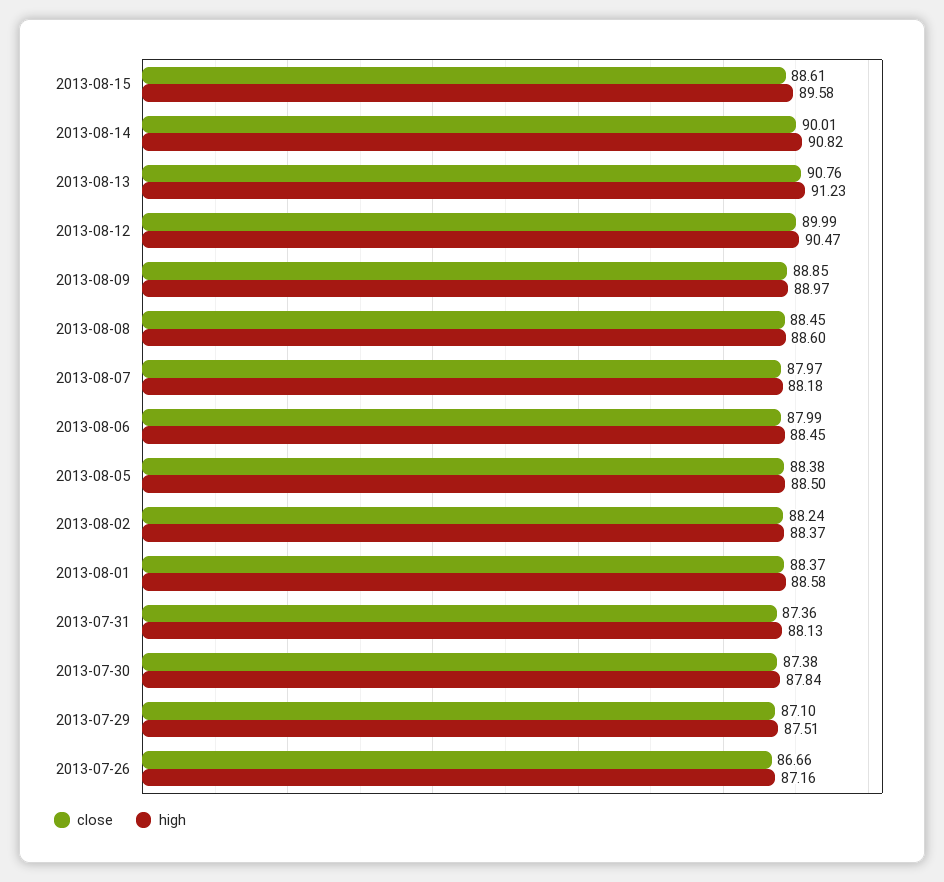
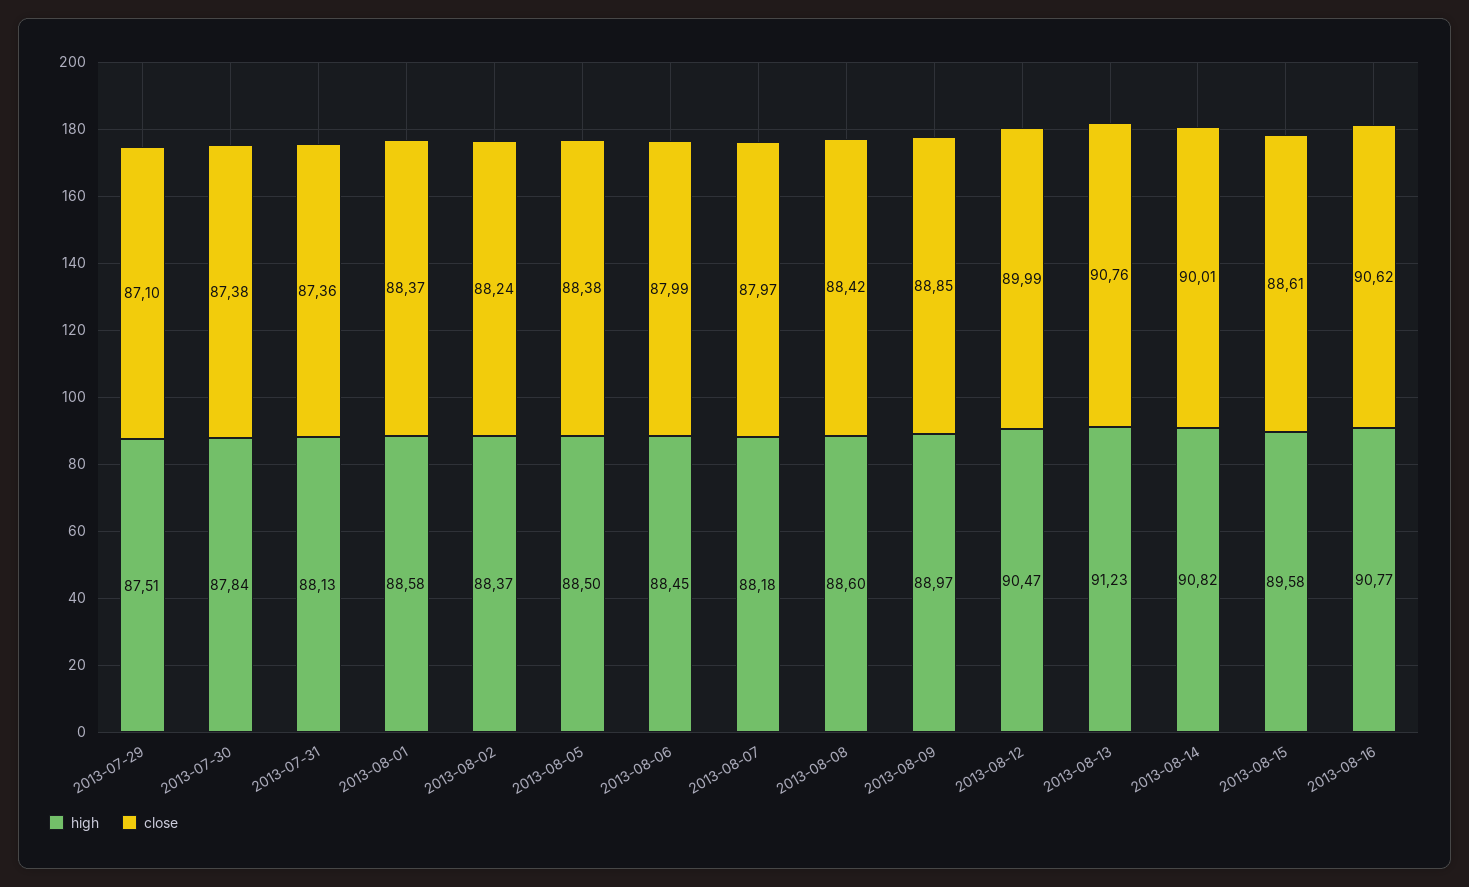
close, 2013-08-08: 88.45 -> 88.42
close, 2013-07-26: 86.66 -> none
high, 2013-07-26: 87.16 -> none
high, 2013-08-16: none -> 90.77
close, 2013-08-16: none -> 90.62

